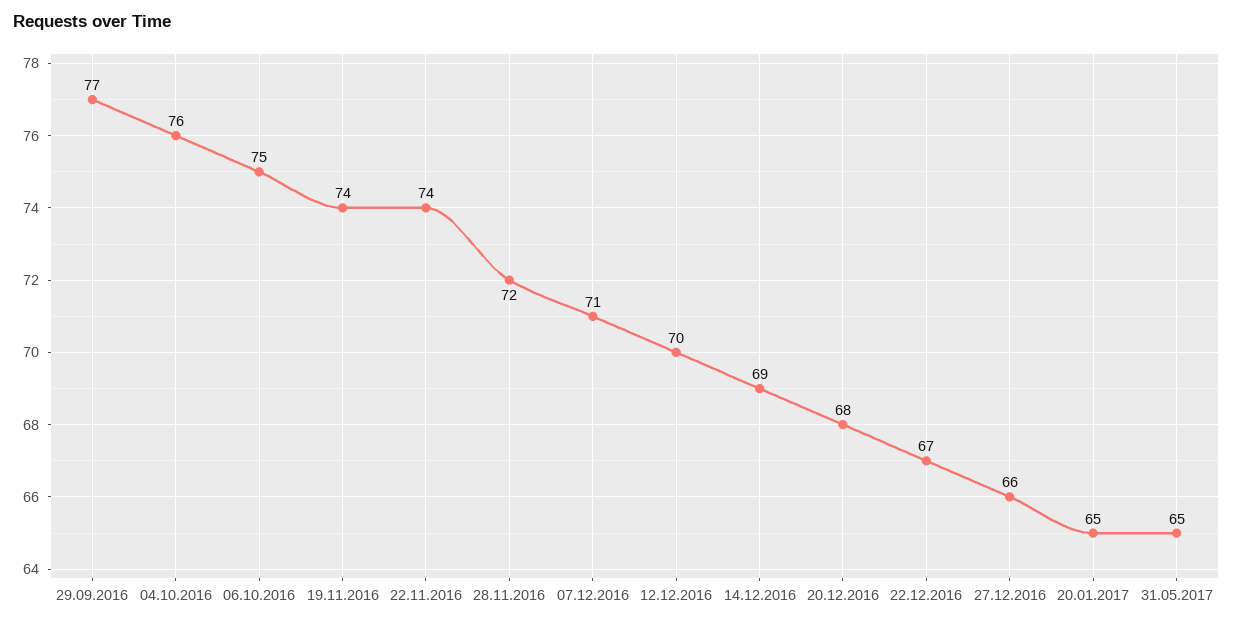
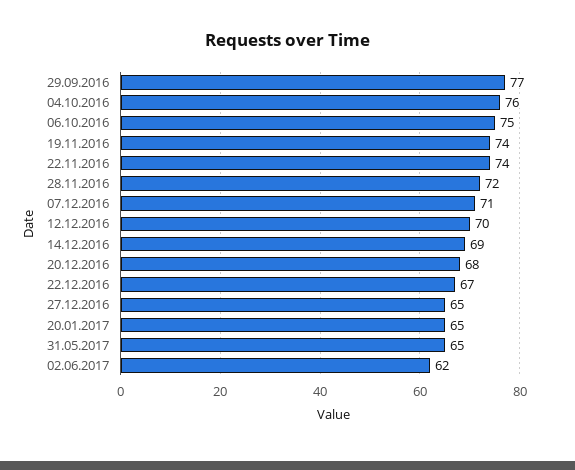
27.12.2016: 66 -> 65
02.06.2017: none -> 62

